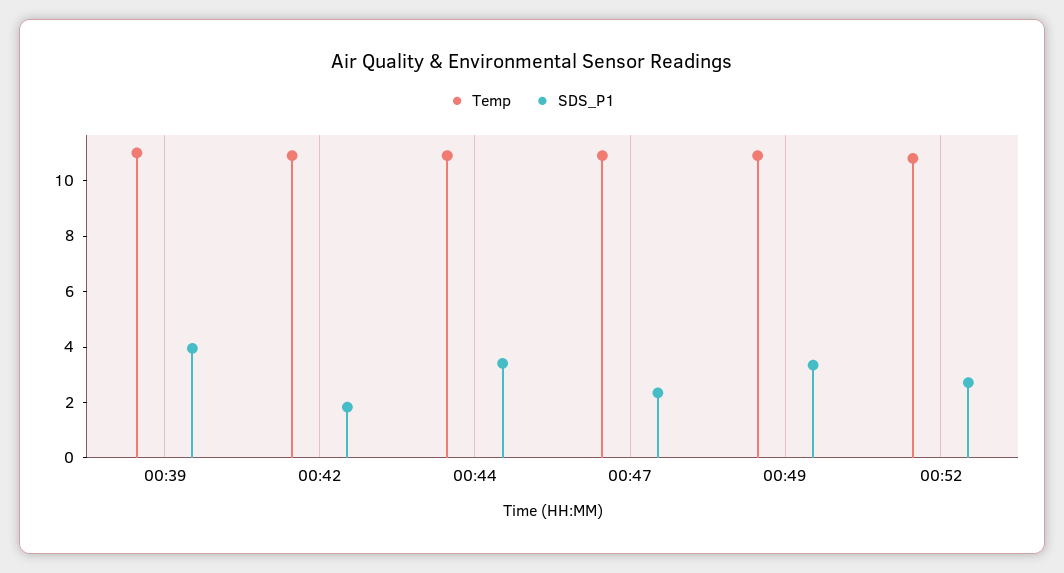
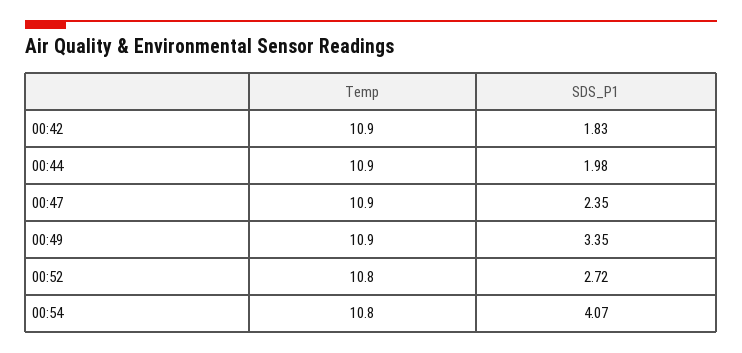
Temp, 00:39: 11 -> none
SDS_P1, 00:39: 4 -> none
SDS_P1, 00:44: 3.5 -> 1.98
Temp, 00:54: none -> 10.8
SDS_P1, 00:54: none -> 4.07

